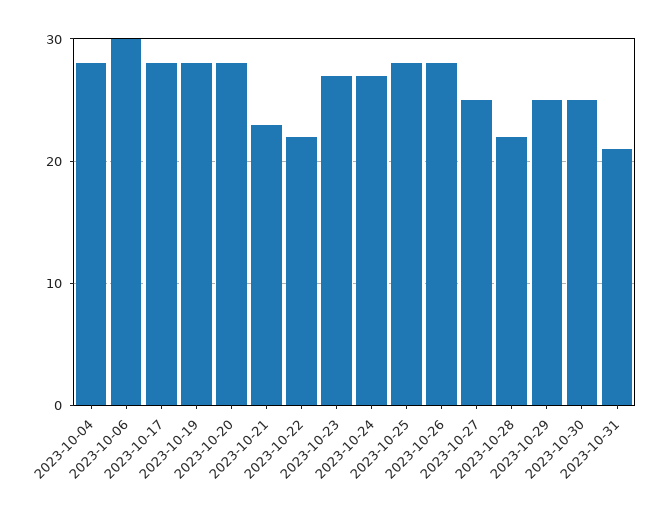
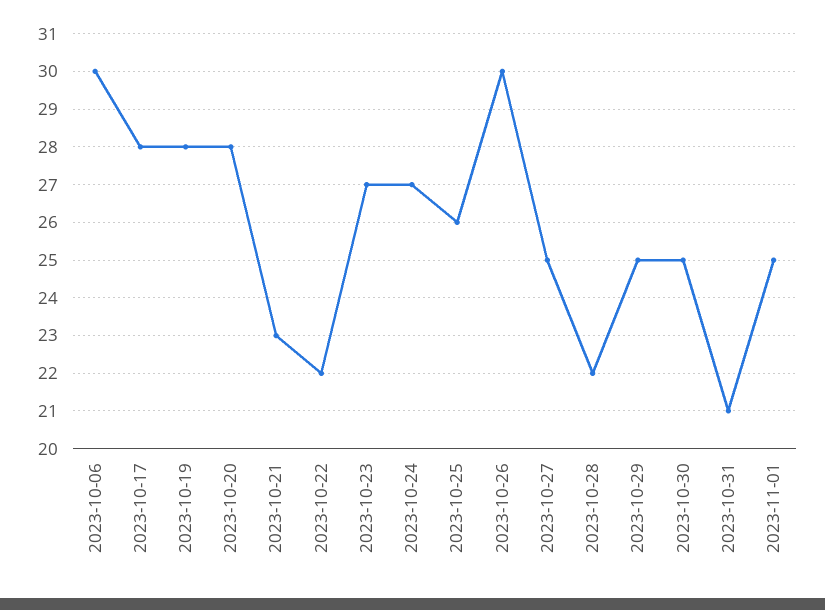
2023-10-04: 28 -> none
2023-10-25: 28 -> 26
2023-10-26: 28 -> 30
2023-11-01: none -> 25

